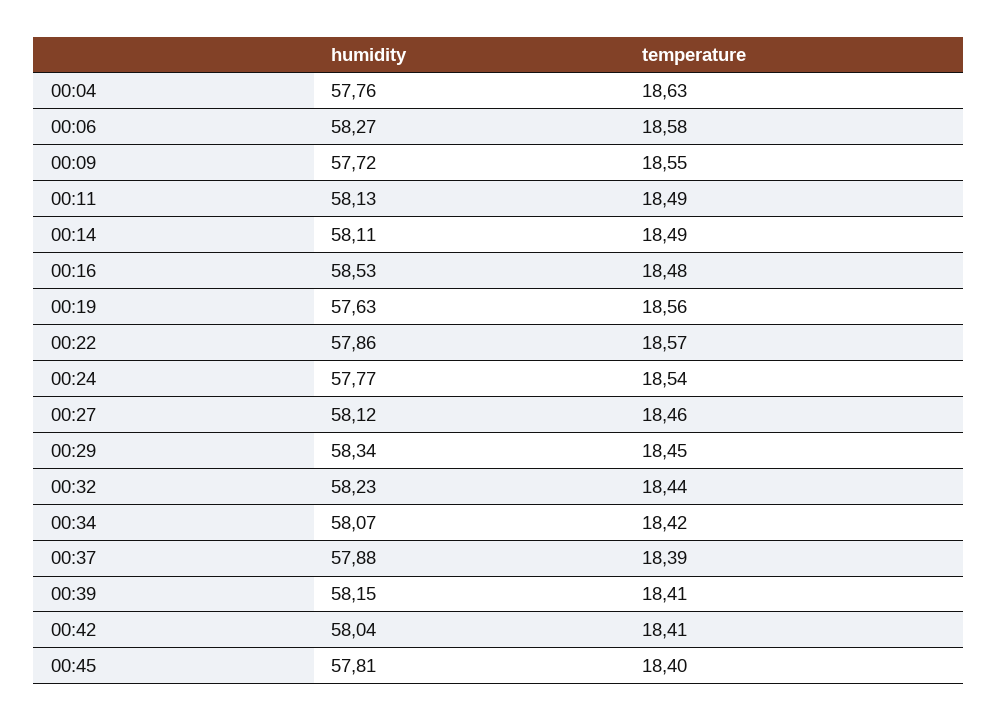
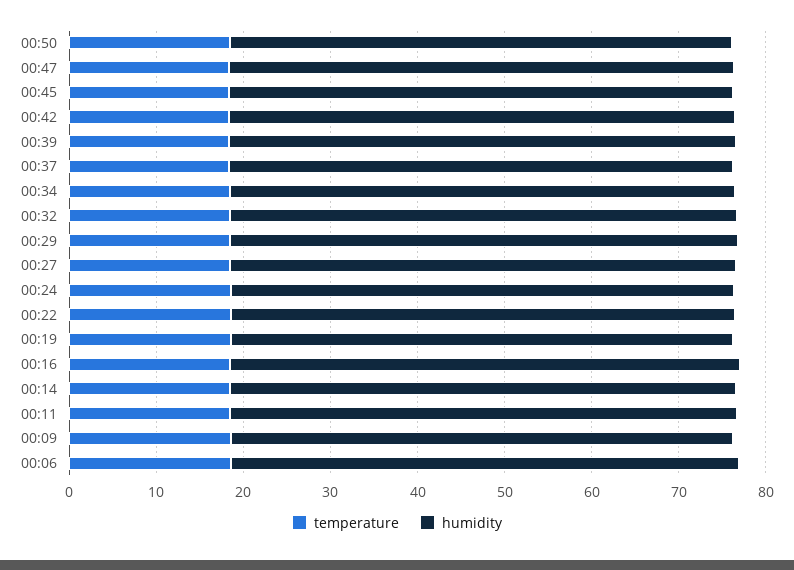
humidity, 00:04: 57.76 -> none
temperature, 00:04: 18.63 -> none
temperature, 00:50: none -> 18
humidity, 00:50: none -> 58
temperature, 00:47: none -> 18
humidity, 00:47: none -> 58

